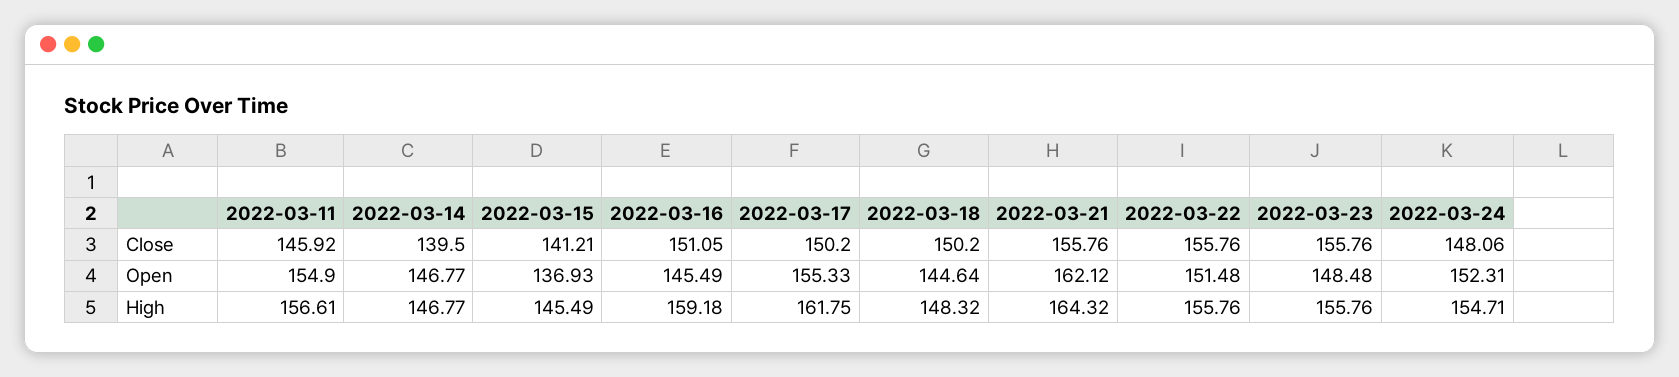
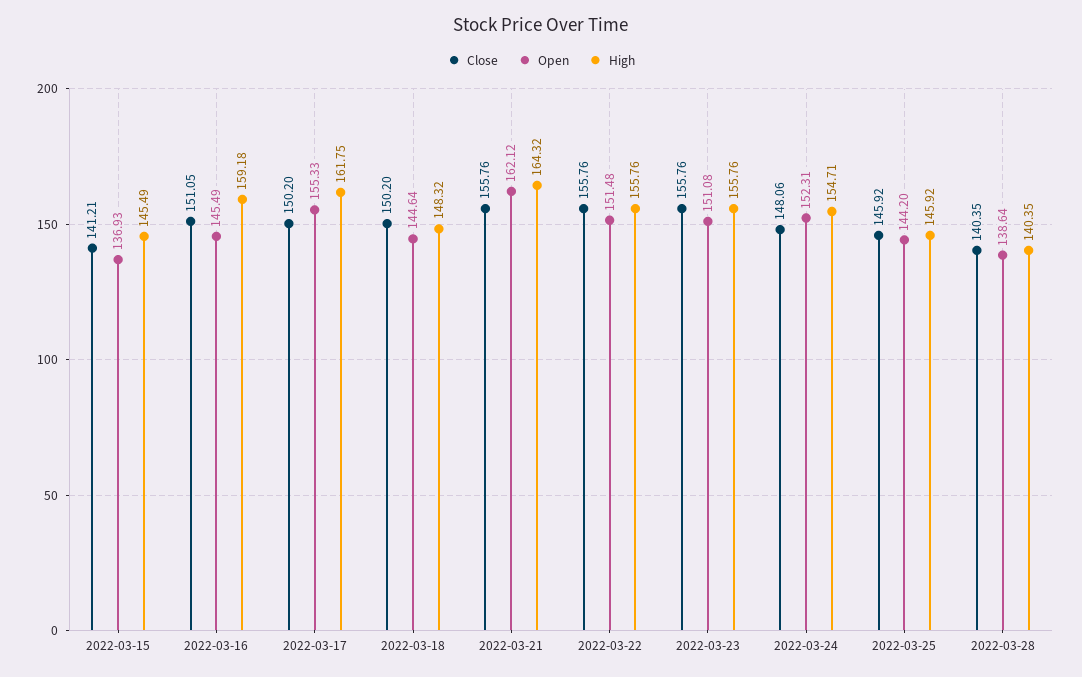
Close, 2022-03-11: 145.92 -> none
Close, 2022-03-14: 139.5 -> none
Open, 2022-03-11: 154.9 -> none
Open, 2022-03-14: 146.77 -> none
Open, 2022-03-23: 148.48 -> 151.08
High, 2022-03-11: 156.61 -> none
High, 2022-03-14: 146.77 -> none
Close, 2022-03-25: none -> 145.92
Open, 2022-03-25: none -> 144.2
High, 2022-03-25: none -> 145.92
Close, 2022-03-28: none -> 140.35
Open, 2022-03-28: none -> 138.64
High, 2022-03-28: none -> 140.35

